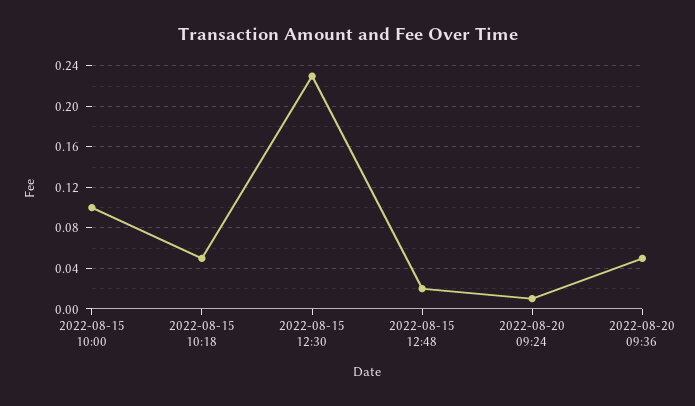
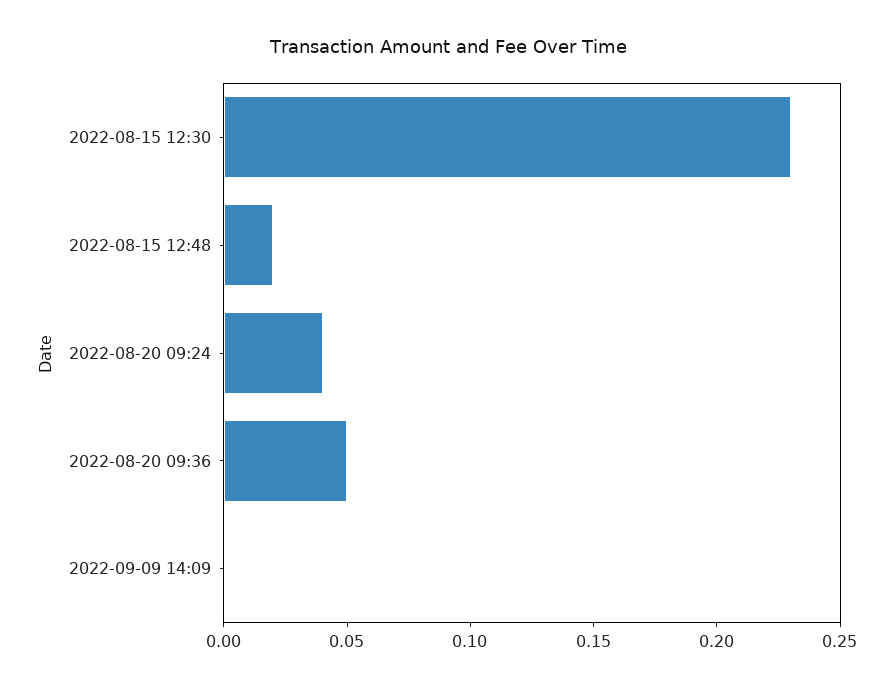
2022-08-15 10:00: 0.1 -> none
2022-08-15 10:18: 0.05 -> none
2022-08-20 09:24: 0.01 -> 0.04
2022-09-09 14:09: none -> 0

